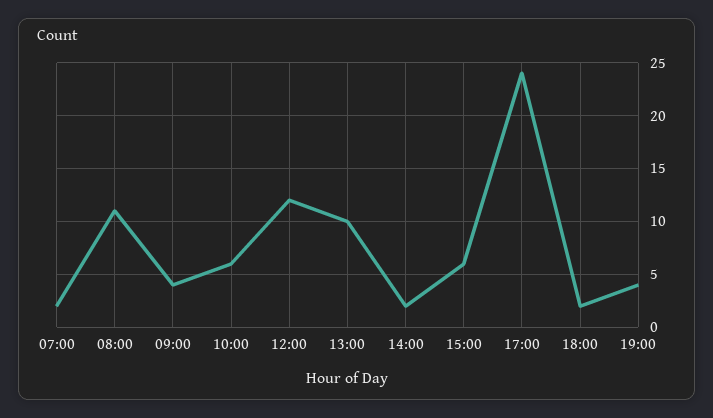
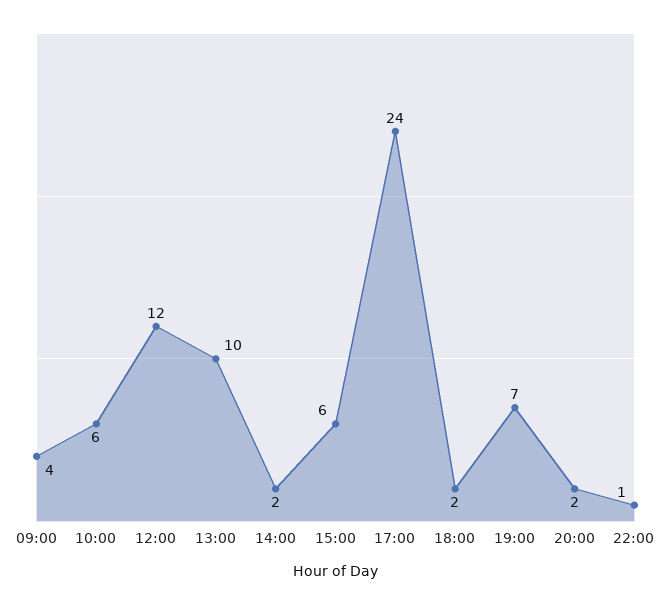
07:00: 2 -> none
08:00: 11 -> none
19:00: 4 -> 7
20:00: none -> 2
22:00: none -> 1

